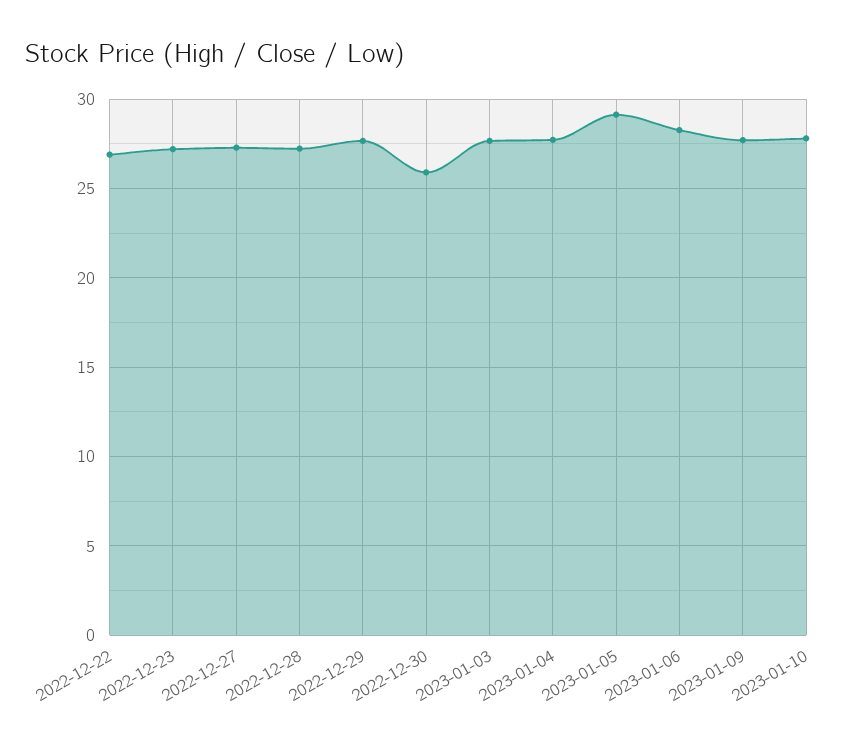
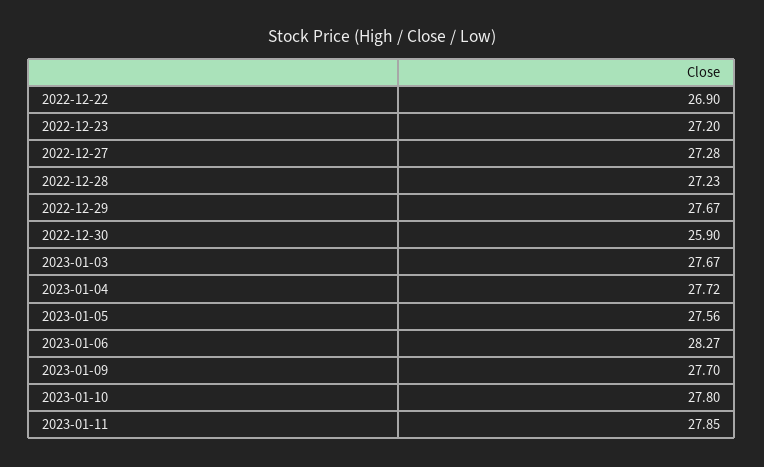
2023-01-05: 29 -> 27.56
2023-01-11: none -> 27.85

